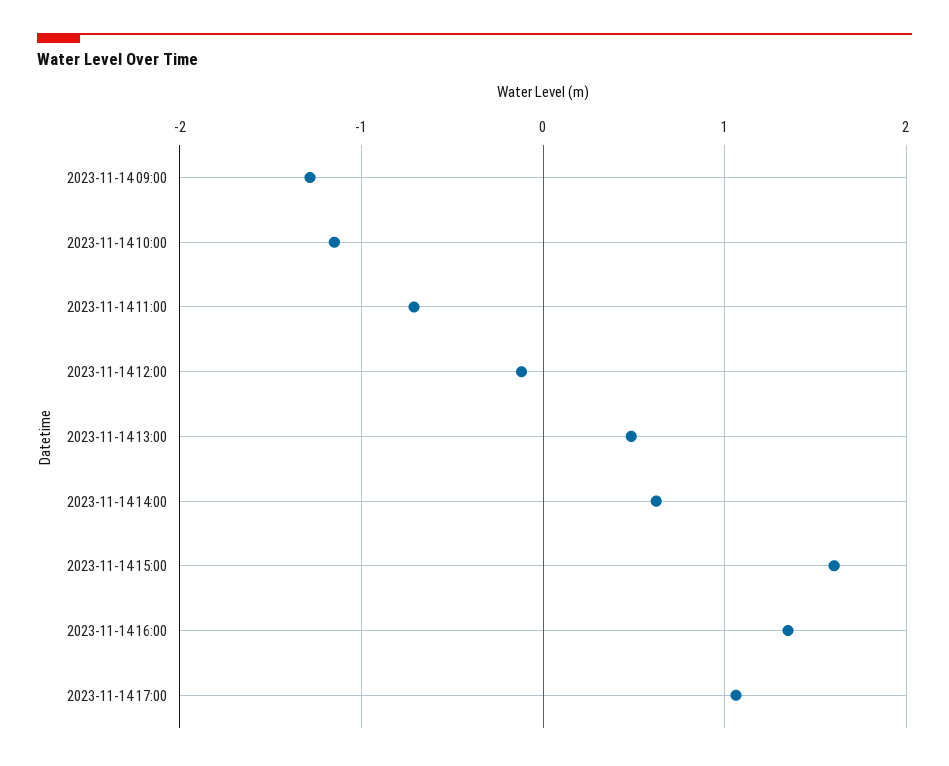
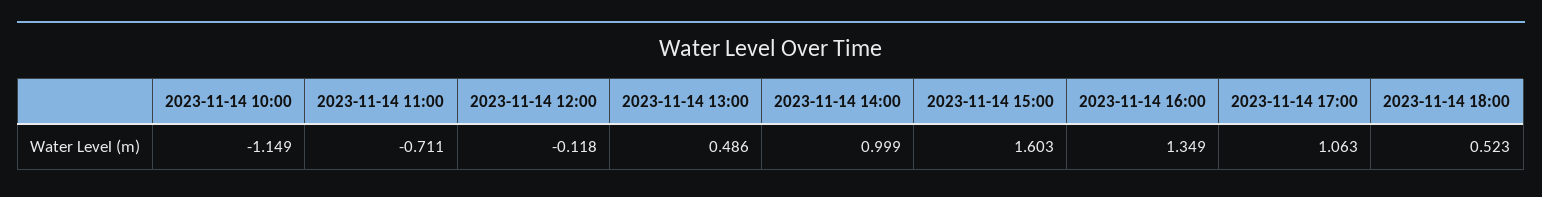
2023-11-14 09:00: -1.3 -> none
2023-11-14 14:00: 0.6 -> 0.999
2023-11-14 18:00: none -> 0.523

